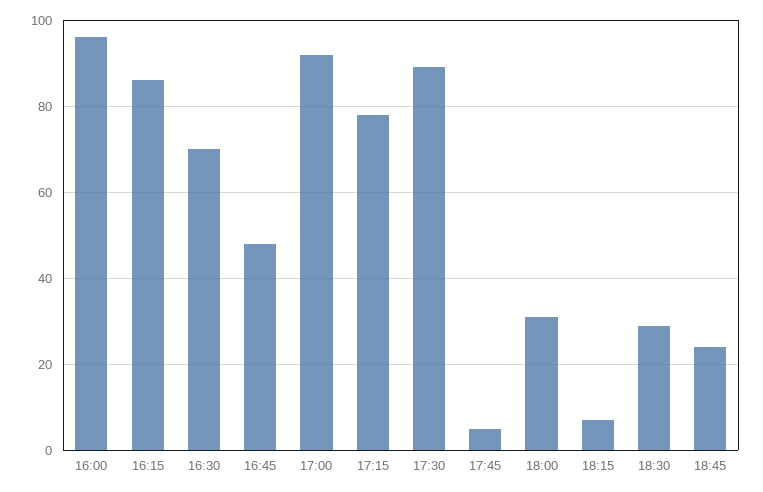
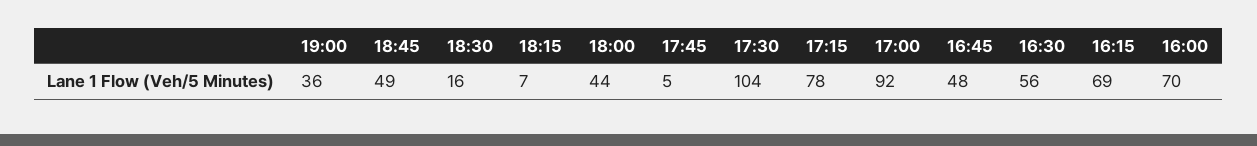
16:00: 95 -> 70
16:15: 85 -> 69
16:30: 70 -> 56
17:30: 90 -> 104
18:00: 30 -> 44
18:30: 30 -> 16
18:45: 25 -> 49
19:00: none -> 36

